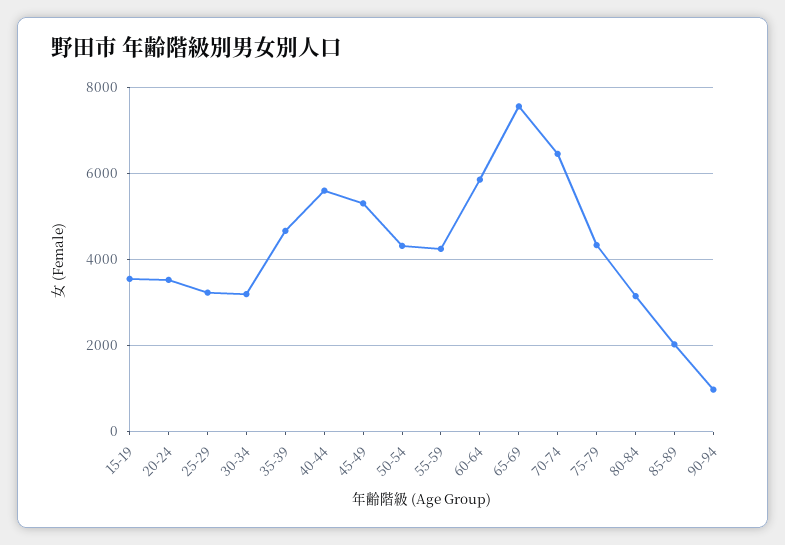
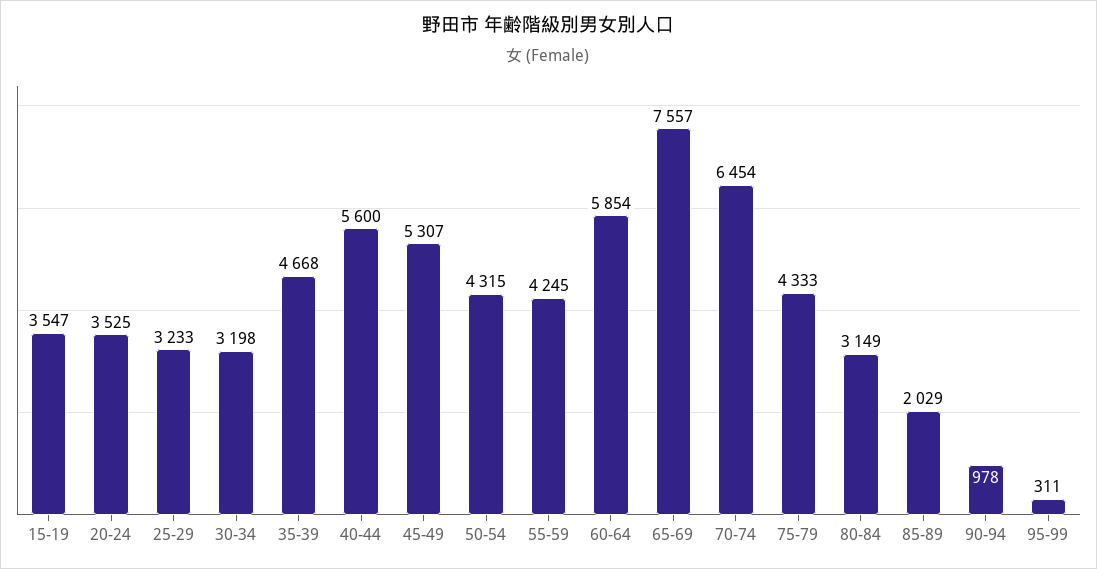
95-99: none -> 311

